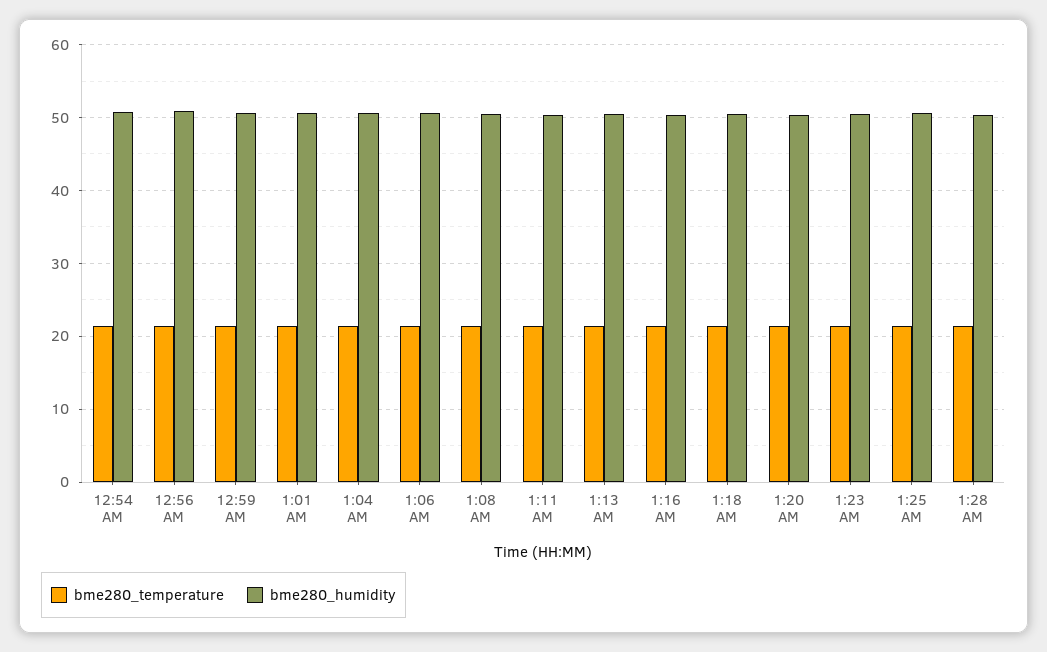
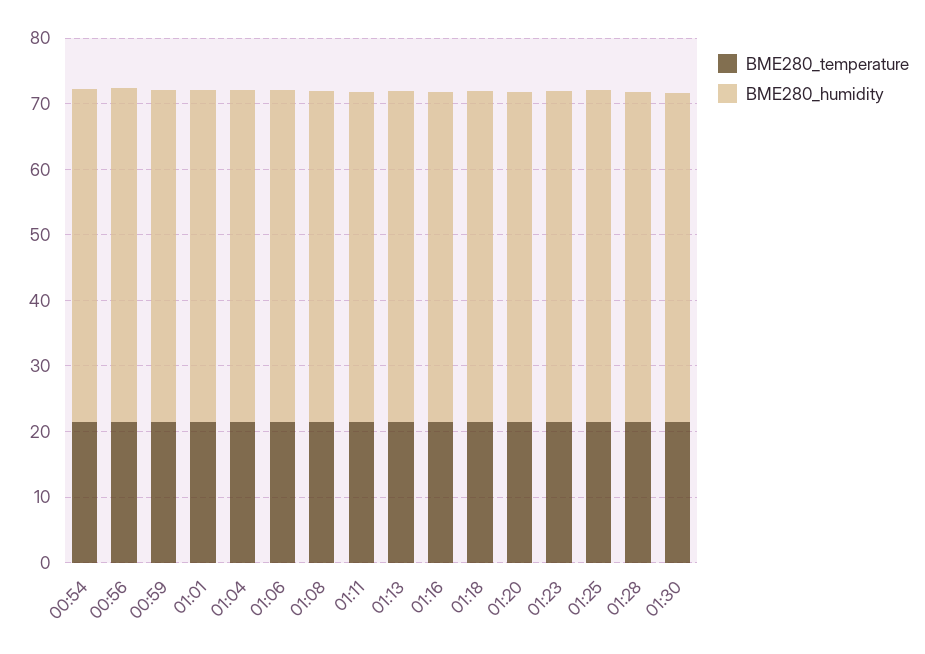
bme280_temperature, 01:30: none -> 22
bme280_humidity, 01:30: none -> 50

